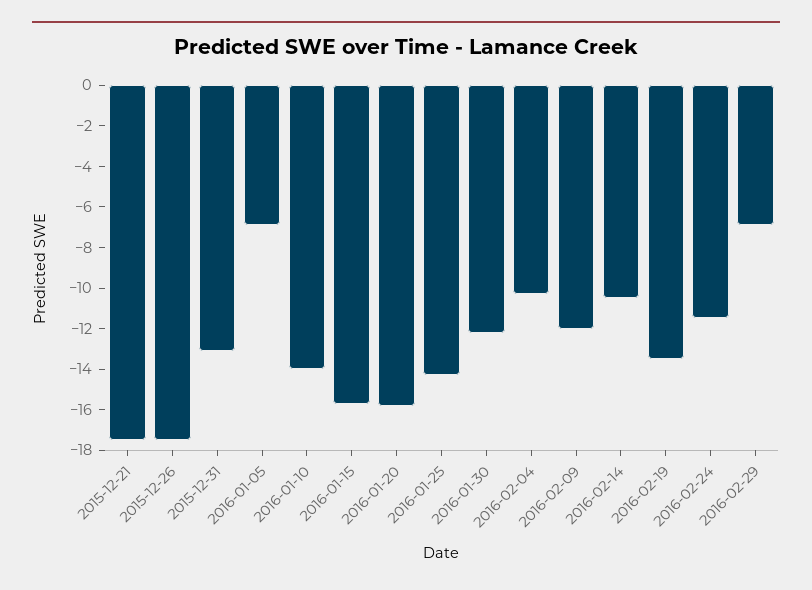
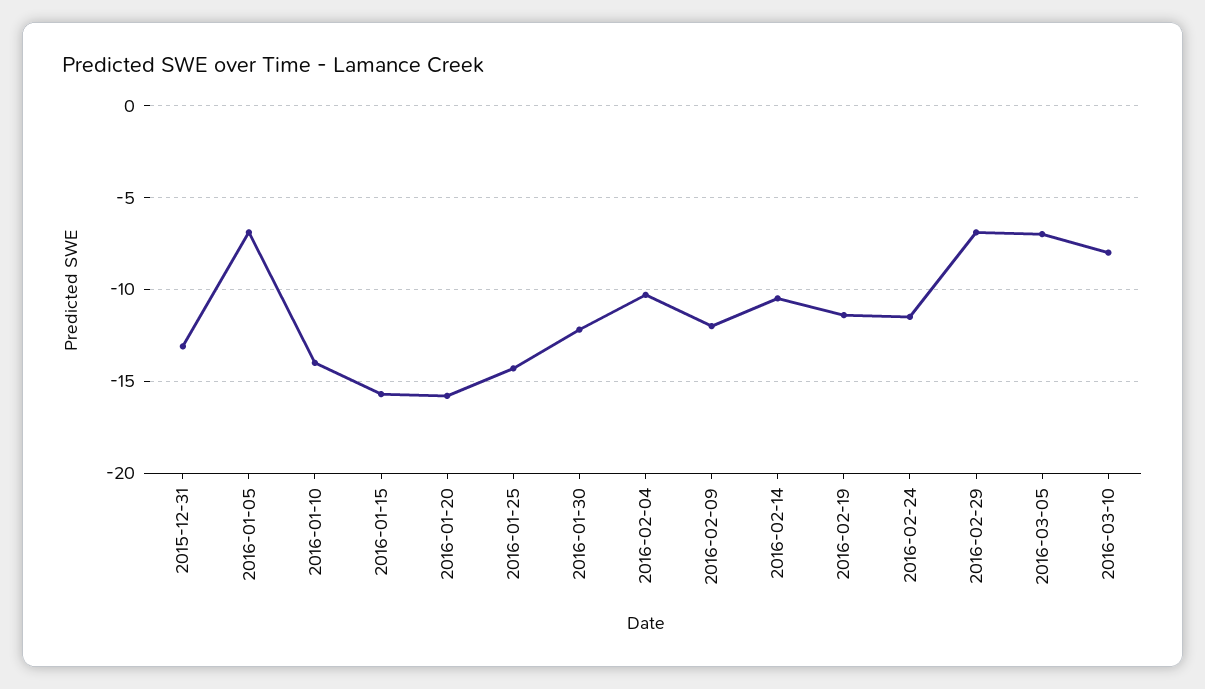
2015-12-21: -17.5 -> none
2015-12-26: -17.5 -> none
2016-02-19: -13.5 -> -11.5
2016-03-05: none -> -7
2016-03-10: none -> -8

